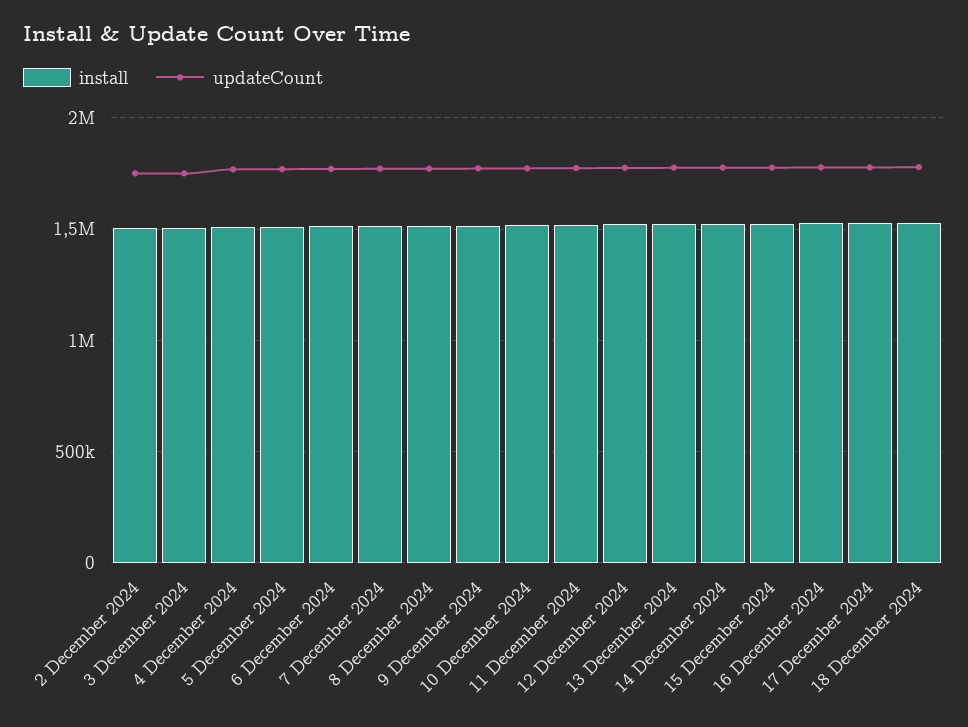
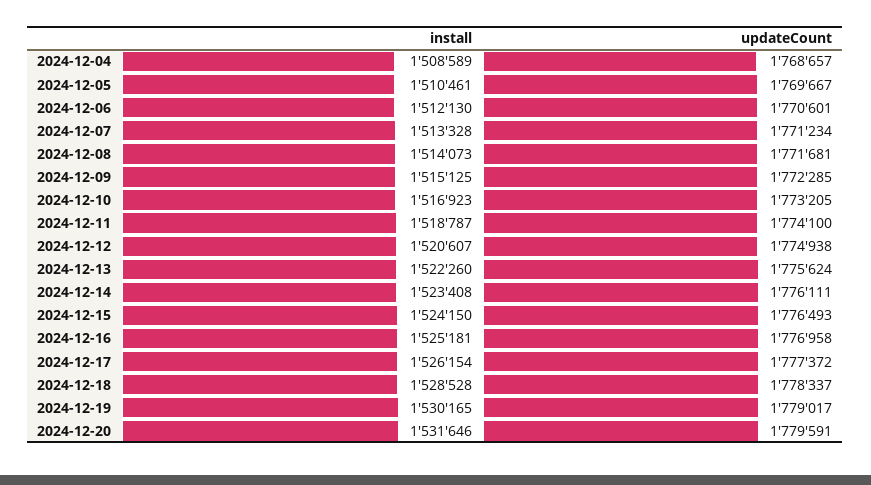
install, 2 December 2024: 1500000 -> none
updateCount, 2 December 2024: 1750000 -> none
install, 3 December 2024: 1500000 -> none
updateCount, 3 December 2024: 1750000 -> none
install, 2024-12-19: none -> 1530165
updateCount, 2024-12-19: none -> 1779017
install, 2024-12-20: none -> 1531646
updateCount, 2024-12-20: none -> 1779591

